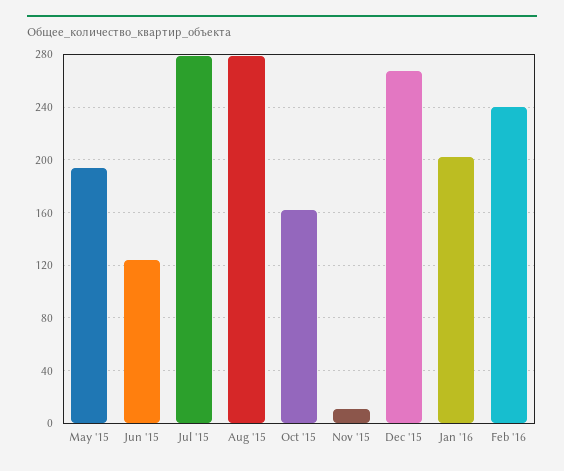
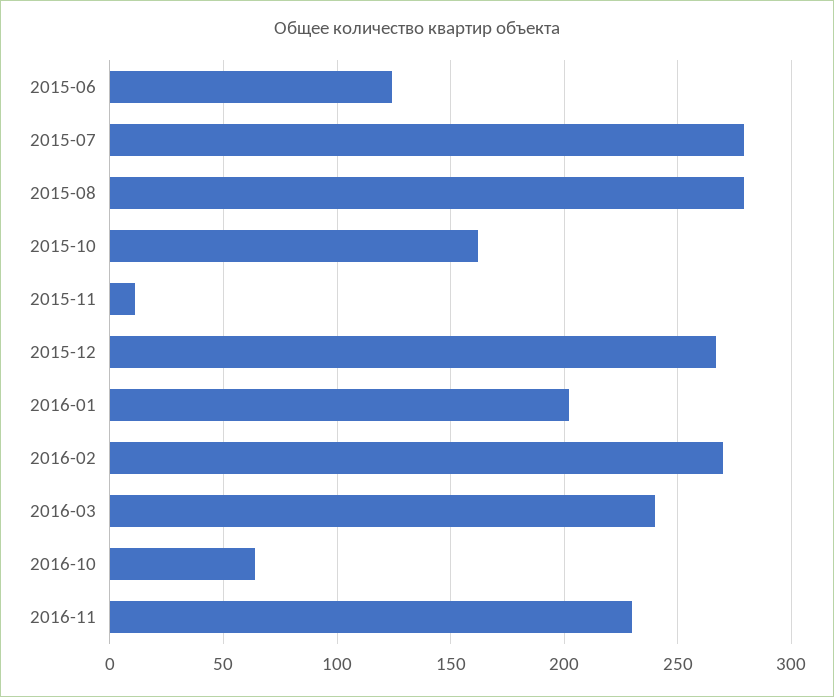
May '15: 195 -> none
Feb '16: 240 -> 270
2016-03: none -> 240
2016-10: none -> 65
2016-11: none -> 230

